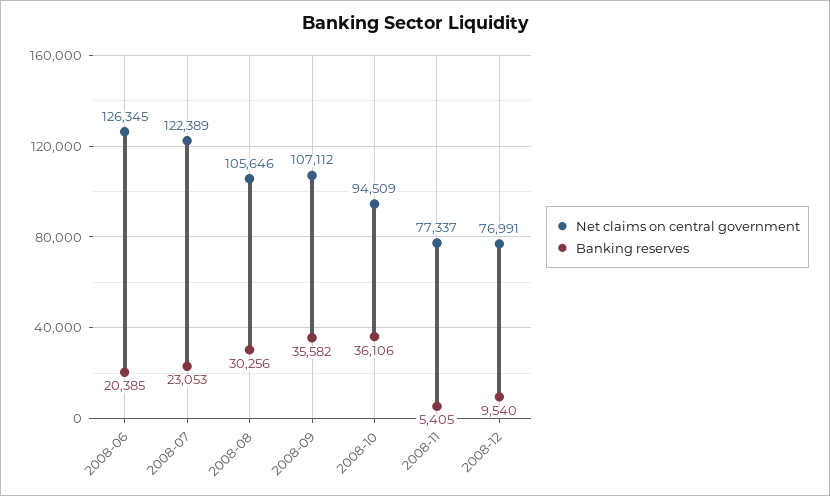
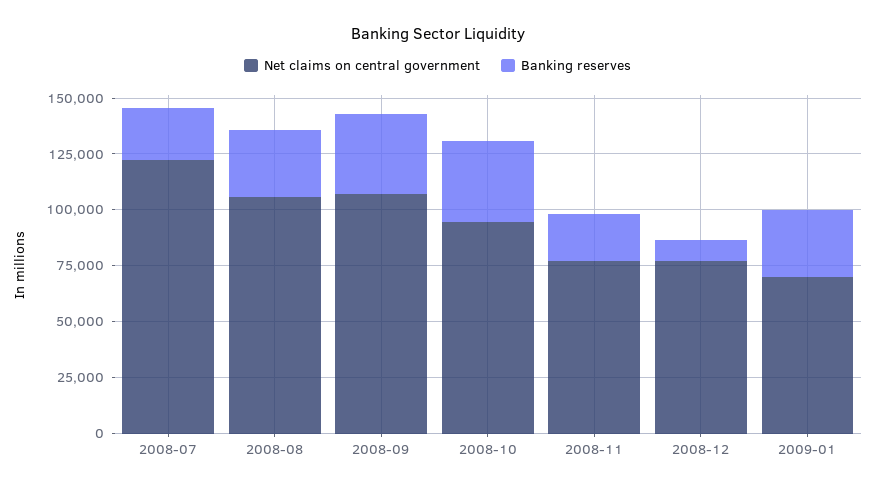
Net claims on central government, 2008-06: 126345 -> none
Banking reserves, 2008-06: 20385 -> none
Banking reserves, 2008-11: 5405 -> 20000
Net claims on central government, 2009-01: none -> 70000
Banking reserves, 2009-01: none -> 30000

